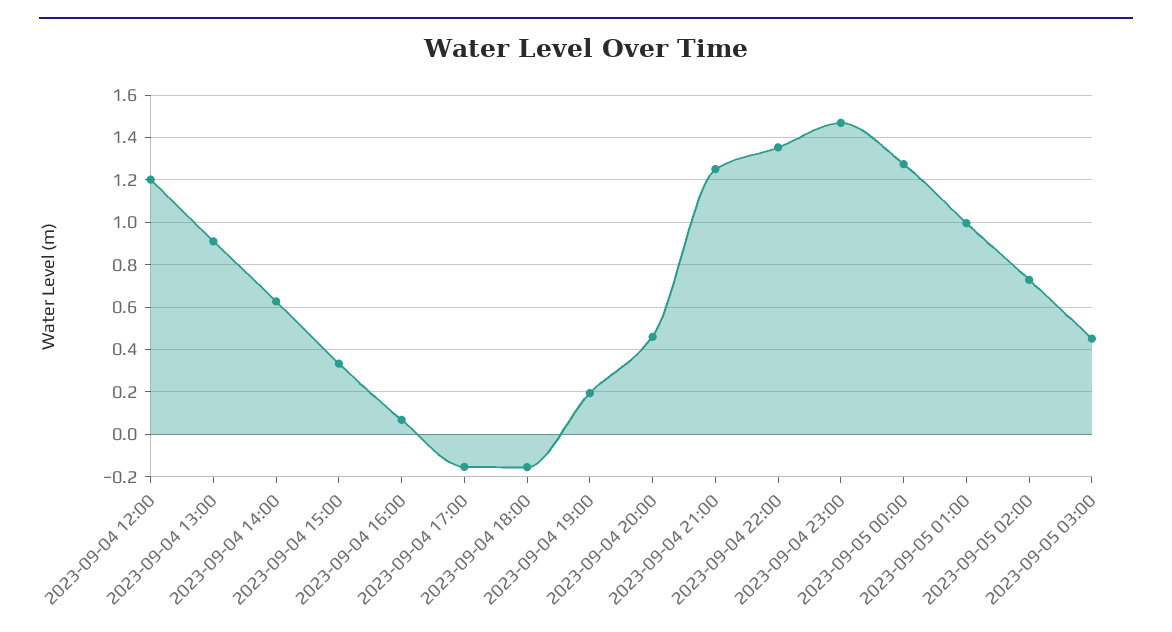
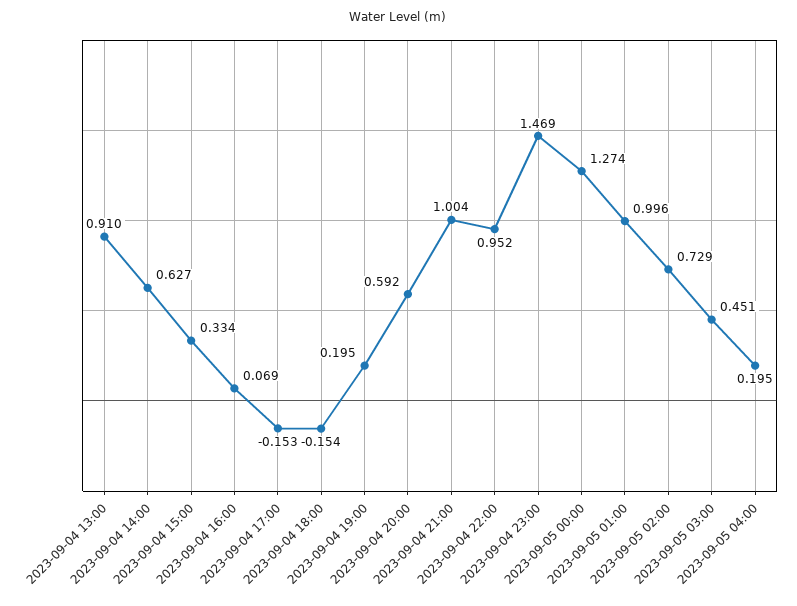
2023-09-04 12:00: 1.2 -> none
2023-09-04 20:00: 0.45 -> 0.592
2023-09-04 21:00: 1.25 -> 1.004
2023-09-04 22:00: 1.35 -> 0.952
2023-09-05 04:00: none -> 0.195

